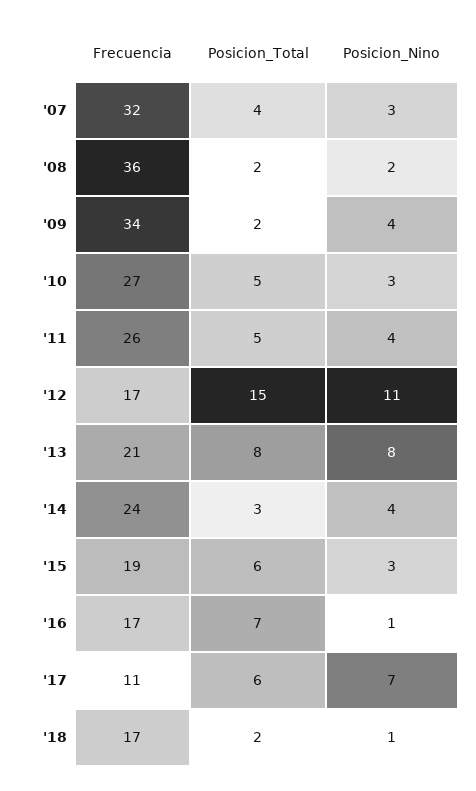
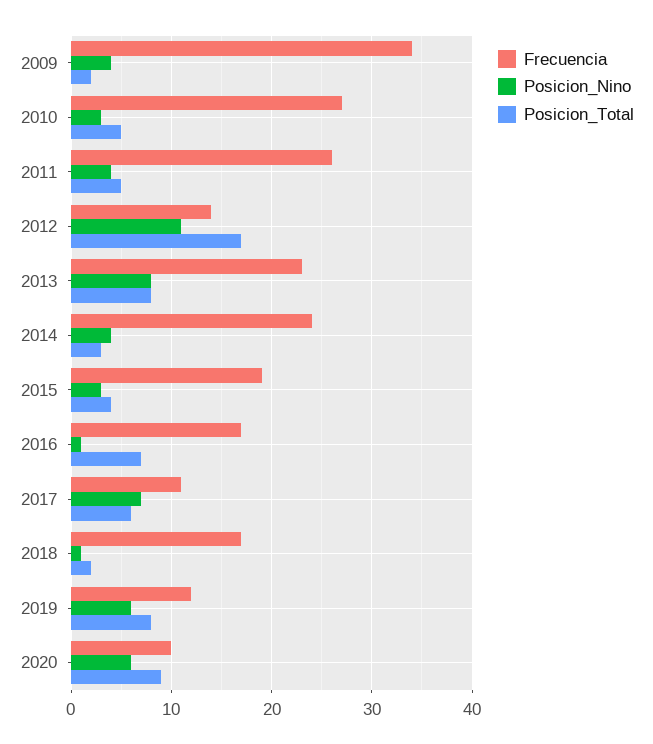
Frecuencia, '07: 32 -> none
Posicion_Total, '07: 4 -> none
Posicion_Nino, '07: 3 -> none
Frecuencia, '08: 36 -> none
Posicion_Total, '08: 2 -> none
Posicion_Nino, '08: 2 -> none
Frecuencia, '12: 17 -> 14
Posicion_Total, '12: 15 -> 17
Frecuencia, '13: 21 -> 23
Posicion_Total, '15: 6 -> 4
Frecuencia, 2019: none -> 12
Posicion_Nino, 2019: none -> 6
Posicion_Total, 2019: none -> 8
Frecuencia, 2020: none -> 10
Posicion_Nino, 2020: none -> 6
Posicion_Total, 2020: none -> 9

